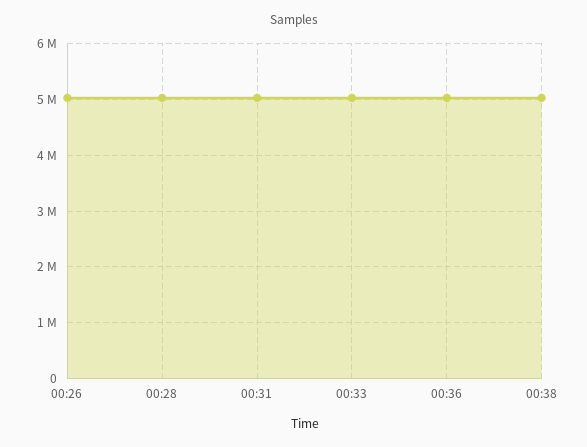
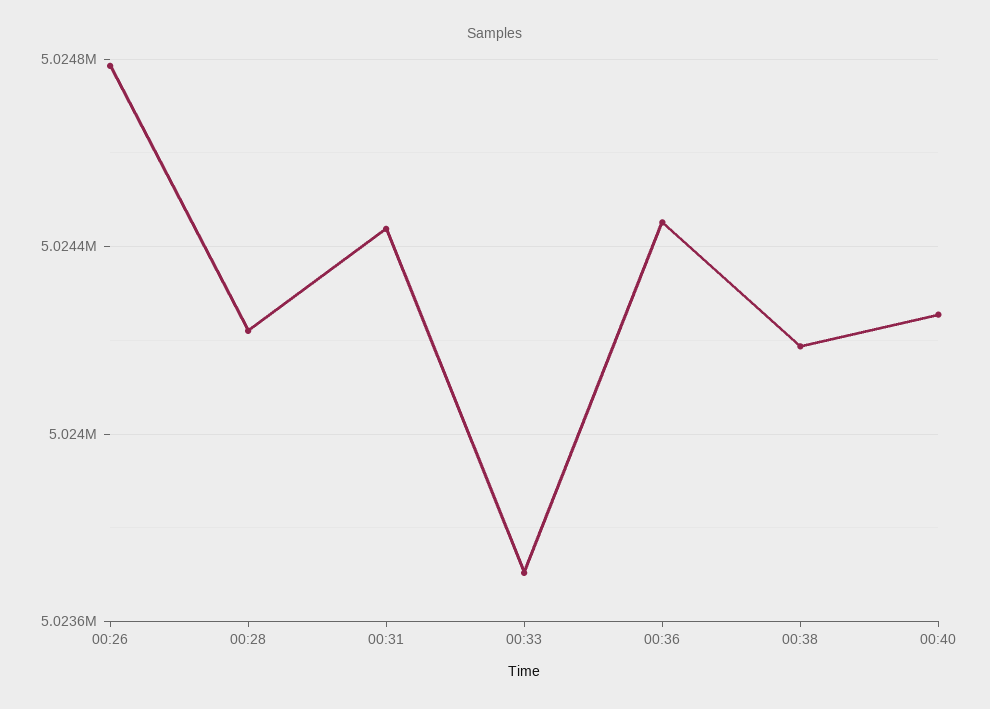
00:40: none -> 5024250

